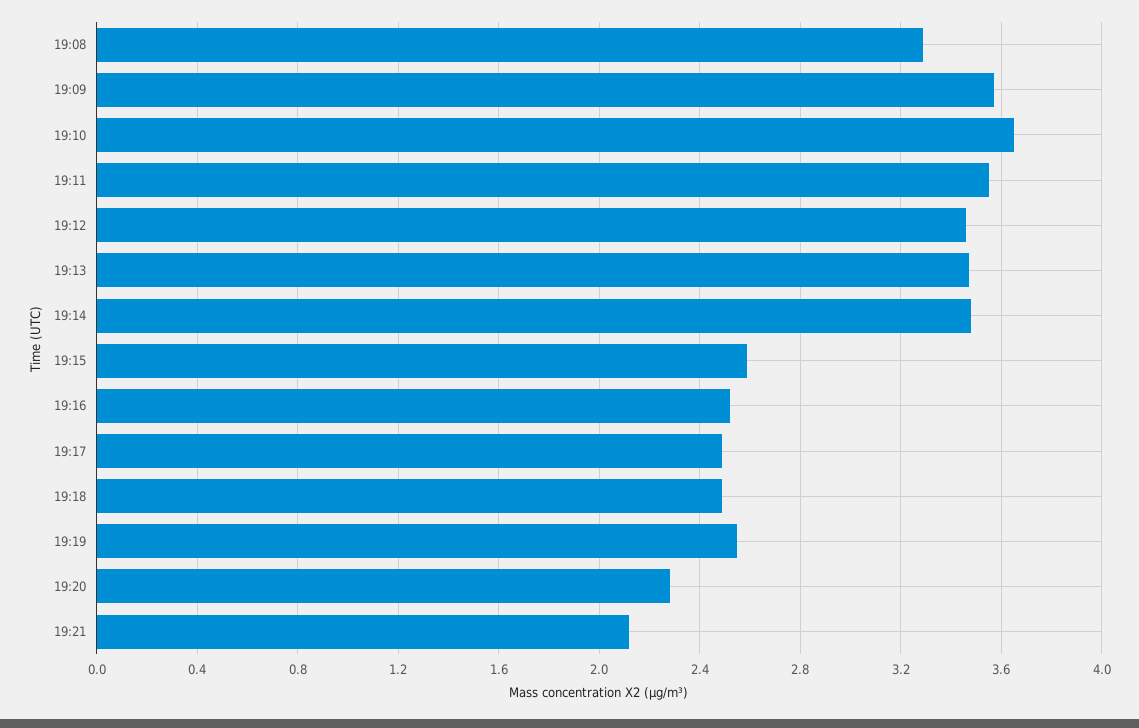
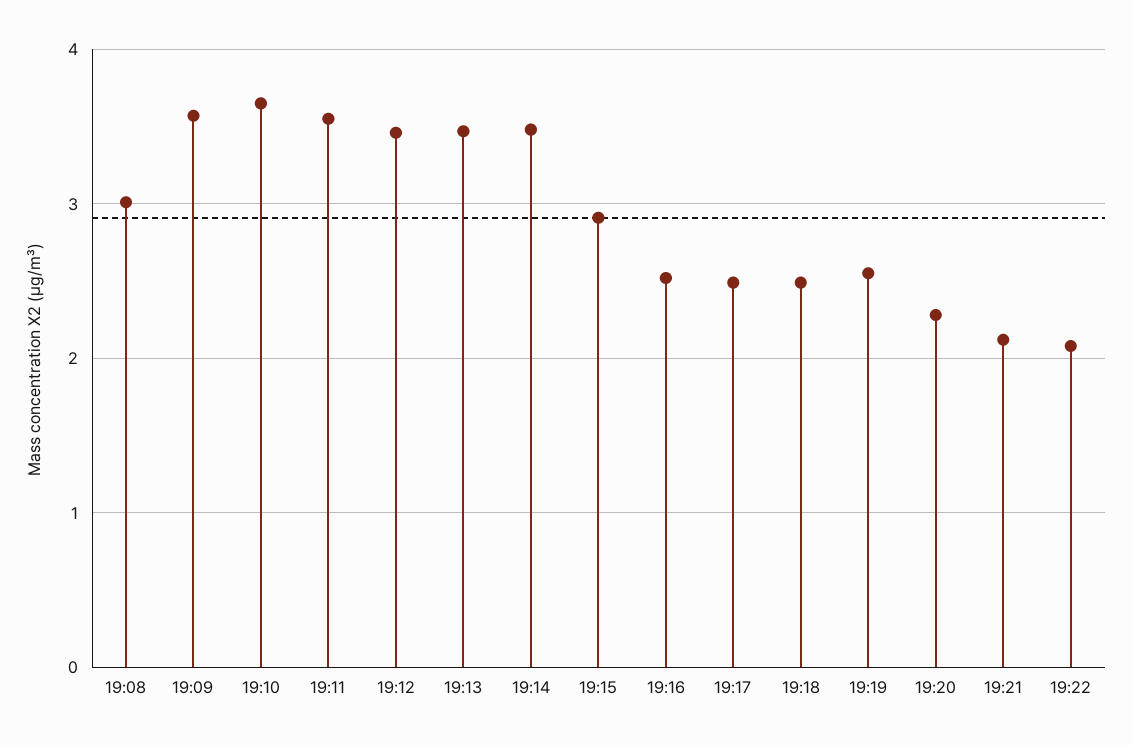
19:08: 3.3 -> 3
19:15: 2.6 -> 2.9
19:22: none -> 2.1

